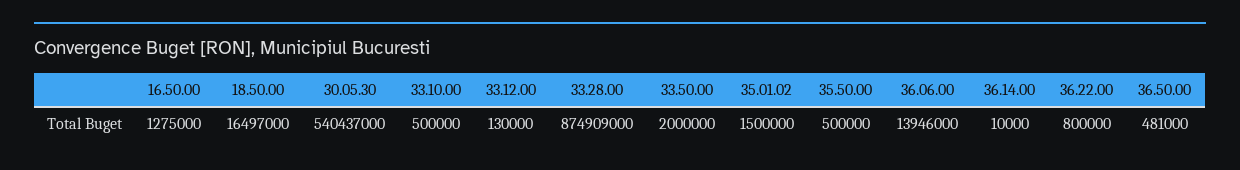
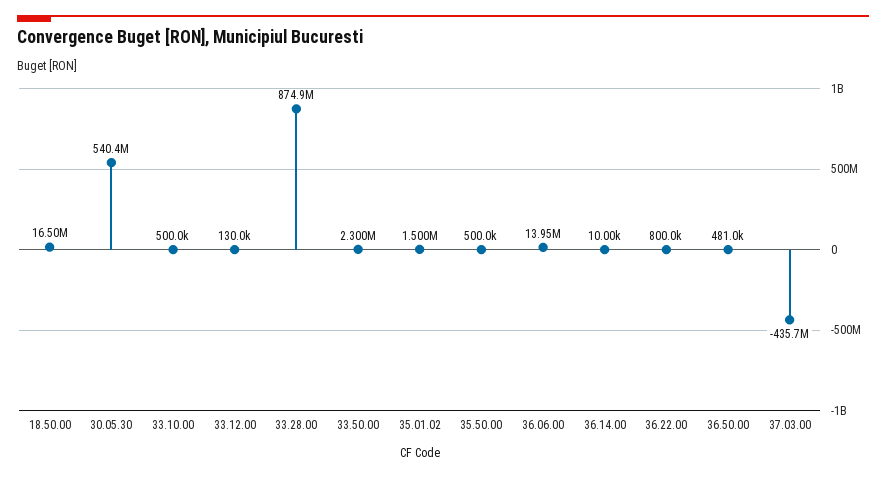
16.50.00: 1275000 -> none
33.50.00: 2000000 -> 2300000
37.03.00: none -> -435700000

